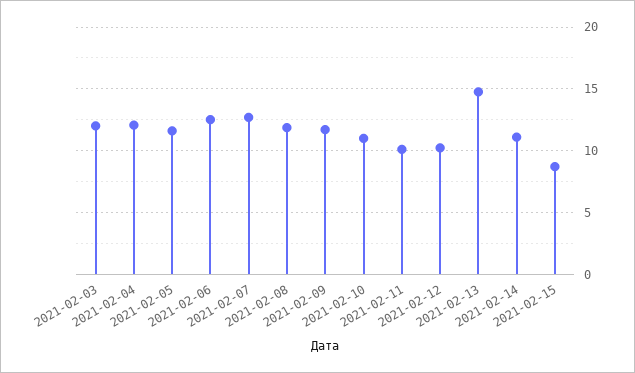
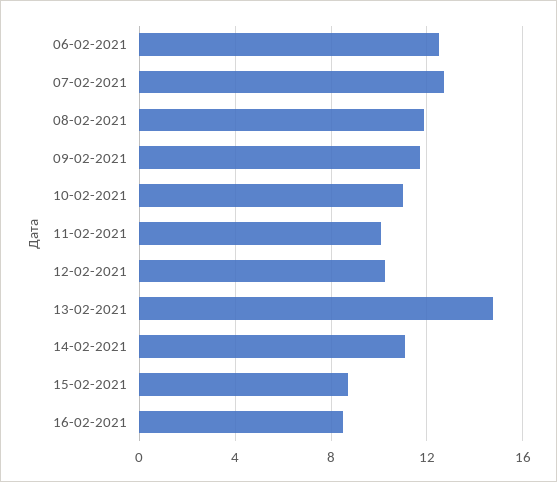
2021-02-03: 12 -> none
2021-02-04: 12 -> none
2021-02-05: 11.5 -> none
16-02-2021: none -> 8.5

